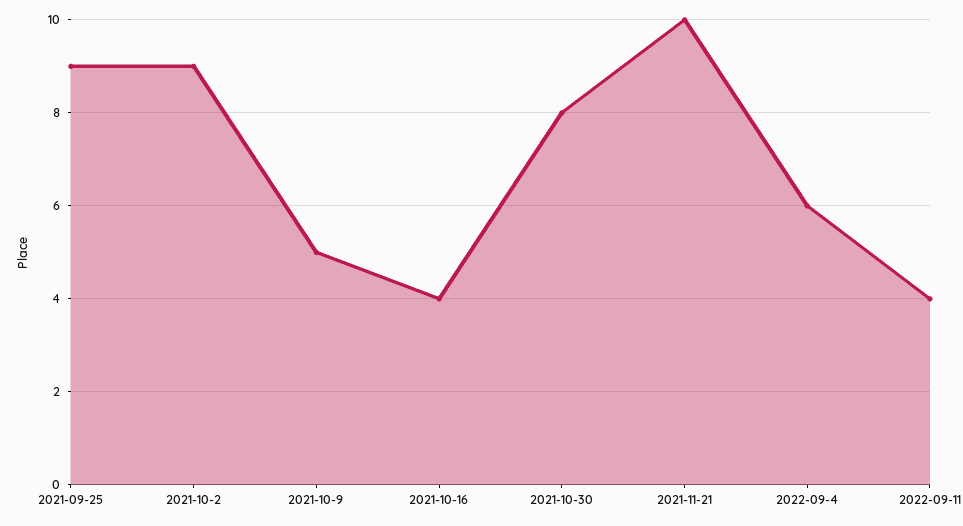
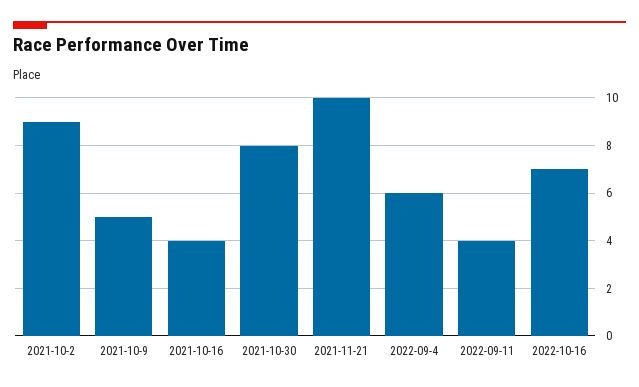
2021-09-25: 9 -> none
2022-10-16: none -> 7

